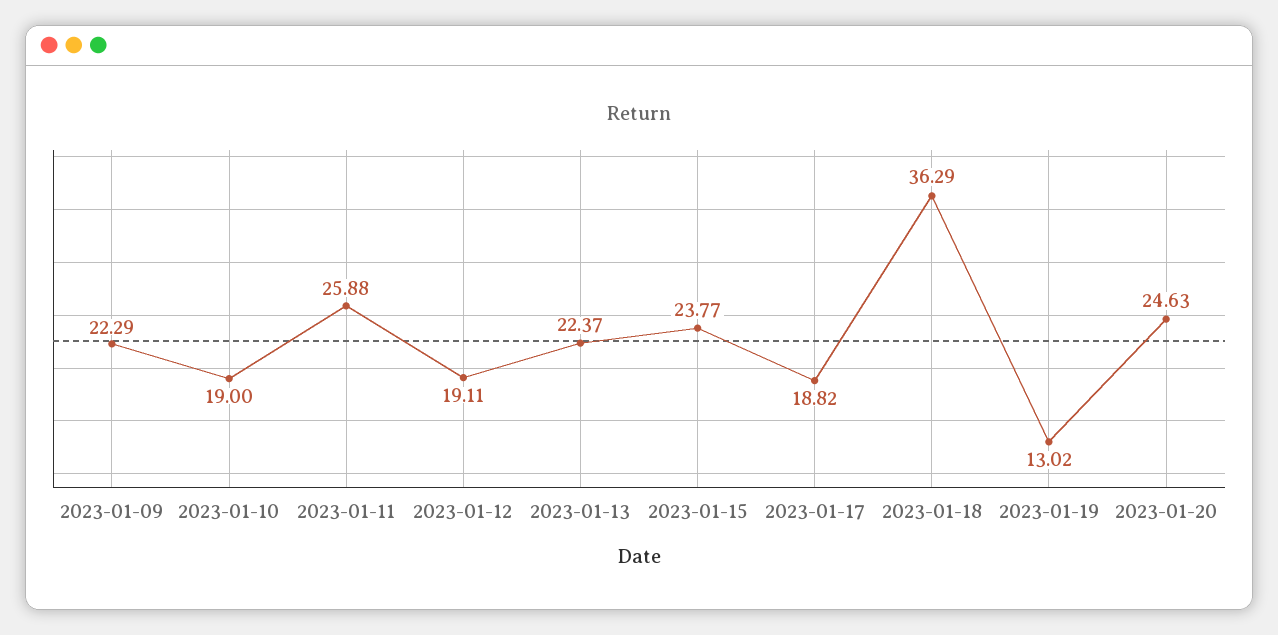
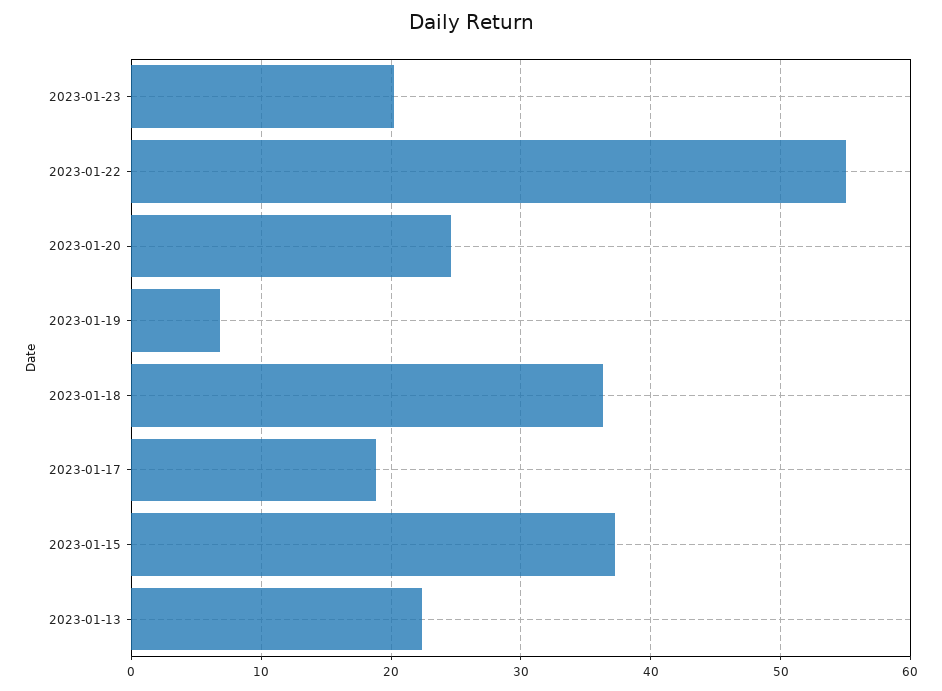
2023-01-09: 22.29 -> none
2023-01-10: 19 -> none
2023-01-11: 25.88 -> none
2023-01-12: 19.11 -> none
2023-01-15: 23.77 -> 37
2023-01-19: 13.02 -> 7
2023-01-23: none -> 20
2023-01-22: none -> 55

